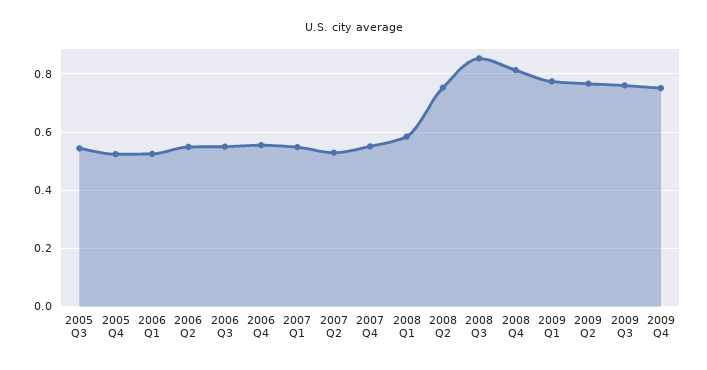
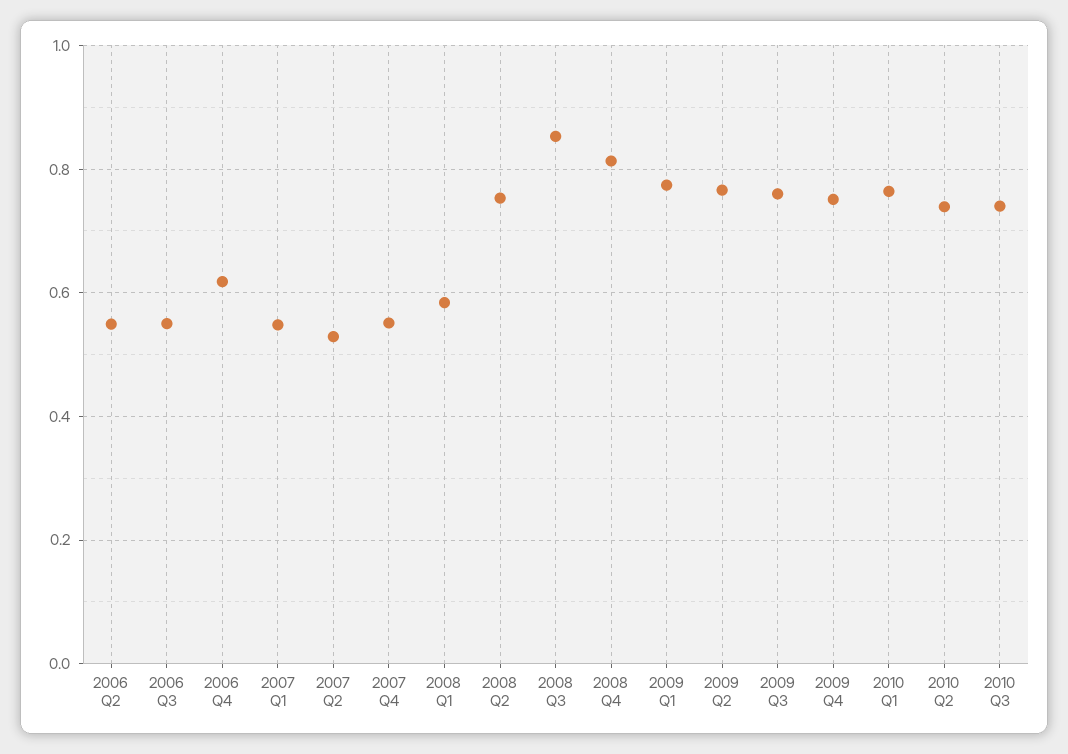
2005 Q3: 0.55 -> none
2005 Q4: 0.525 -> none
2006 Q1: 0.525 -> none
2006 Q4: 0.55 -> 0.62
2010 Q1: none -> 0.76
2010 Q2: none -> 0.74
2010 Q3: none -> 0.74

